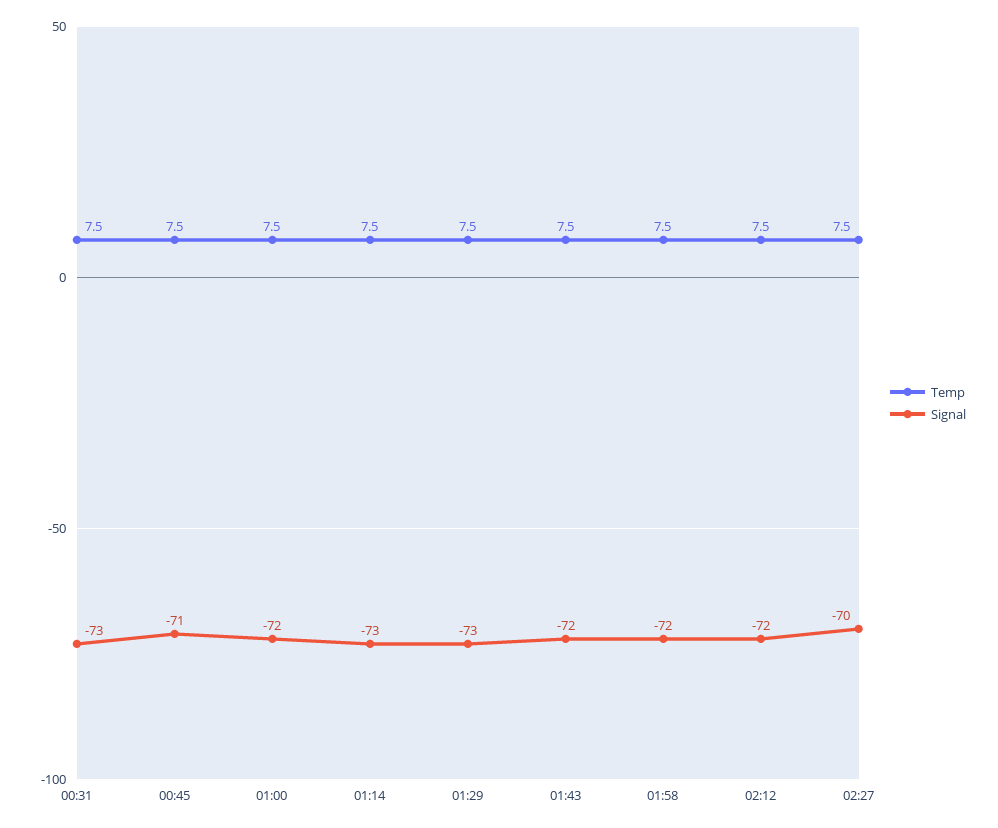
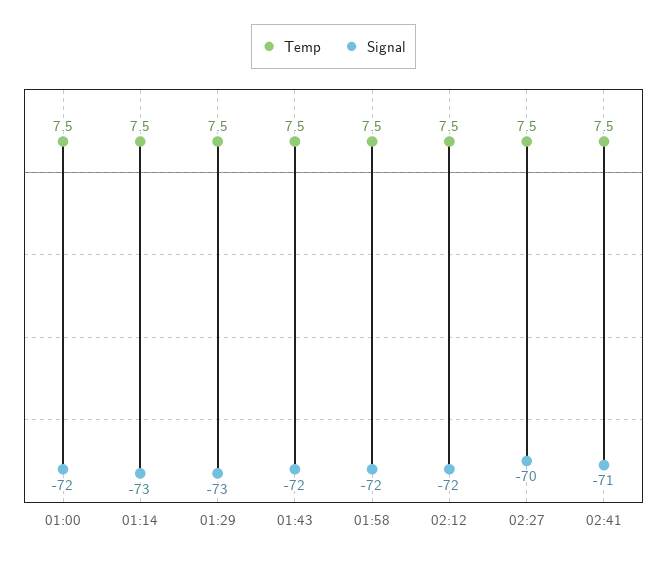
Temp, 00:31: 7.5 -> none
Signal, 00:31: -73 -> none
Temp, 00:45: 7.5 -> none
Signal, 00:45: -71 -> none
Temp, 02:41: none -> 7.5
Signal, 02:41: none -> -71

